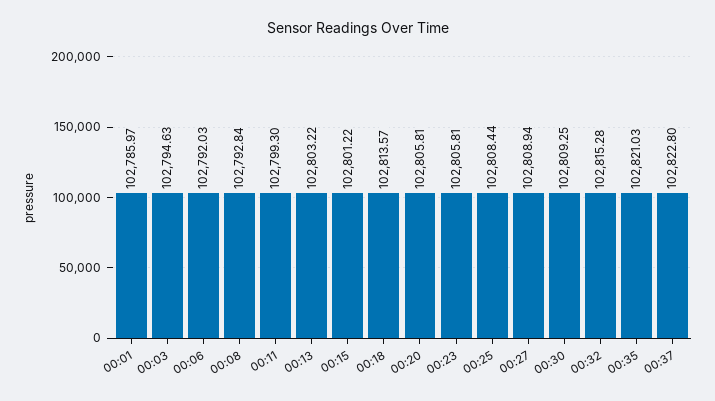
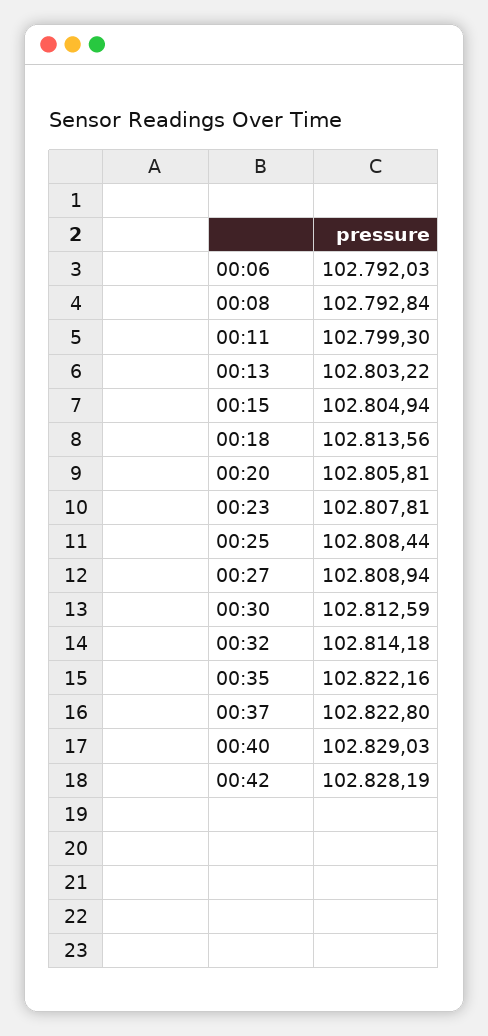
00:01: 102785.97 -> none
00:03: 102794.63 -> none
00:15: 102801.22 -> 102804.94
00:18: 102813.57 -> 102813.56
00:23: 102805.81 -> 102807.81
00:30: 102809.25 -> 102812.59
00:32: 102815.28 -> 102814.18
00:35: 102821.03 -> 102822.16
00:40: none -> 102829.03
00:42: none -> 102828.19

